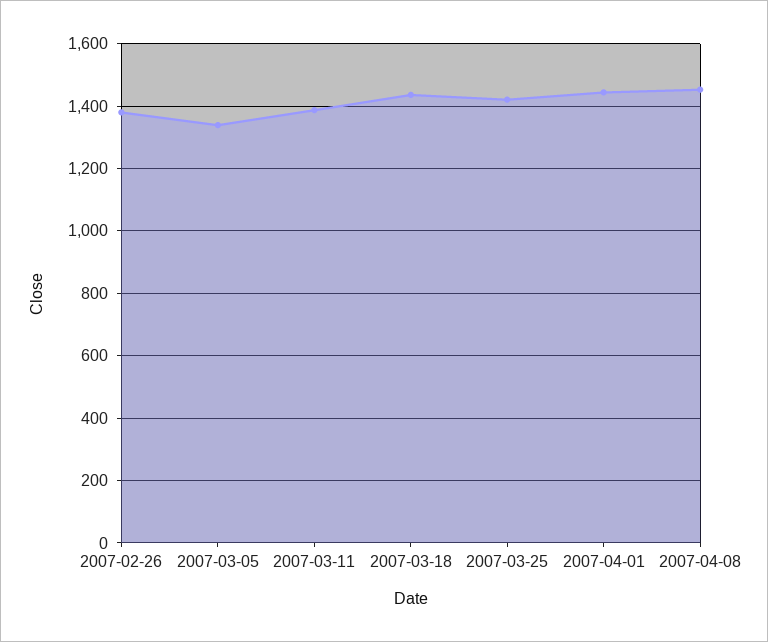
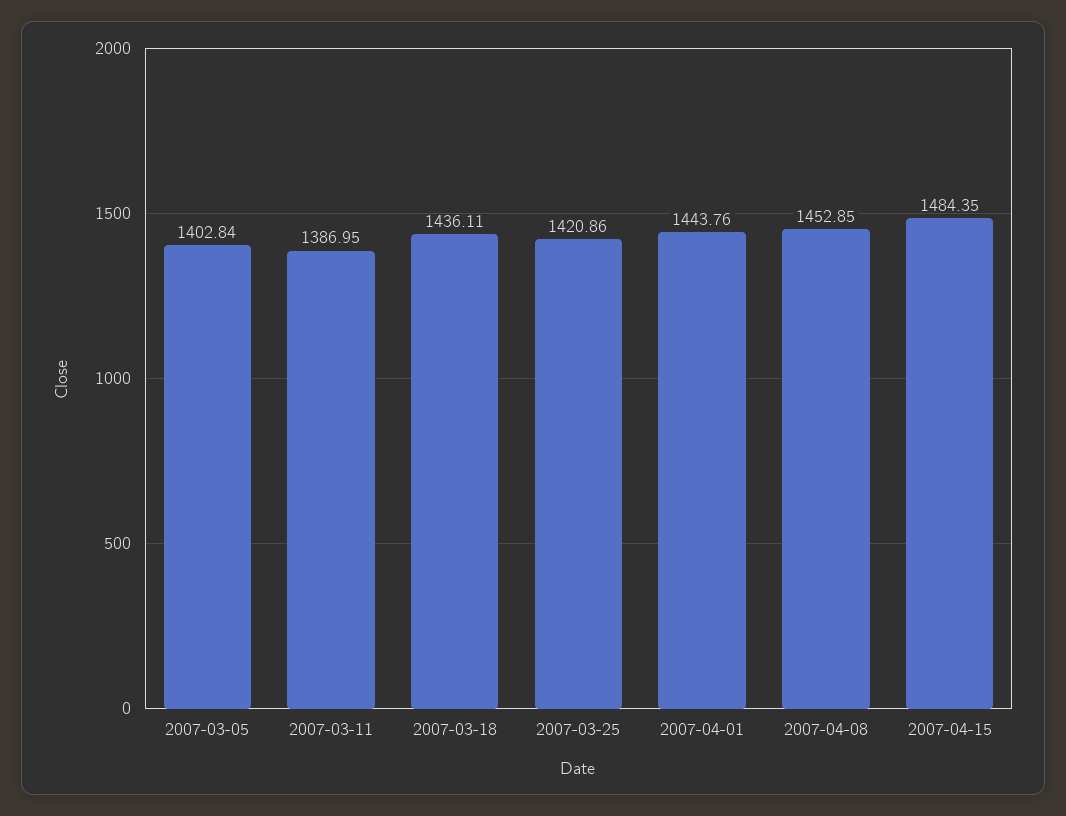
2007-02-26: 1380 -> none
2007-03-05: 1340 -> 1402.84
2007-04-15: none -> 1484.35

